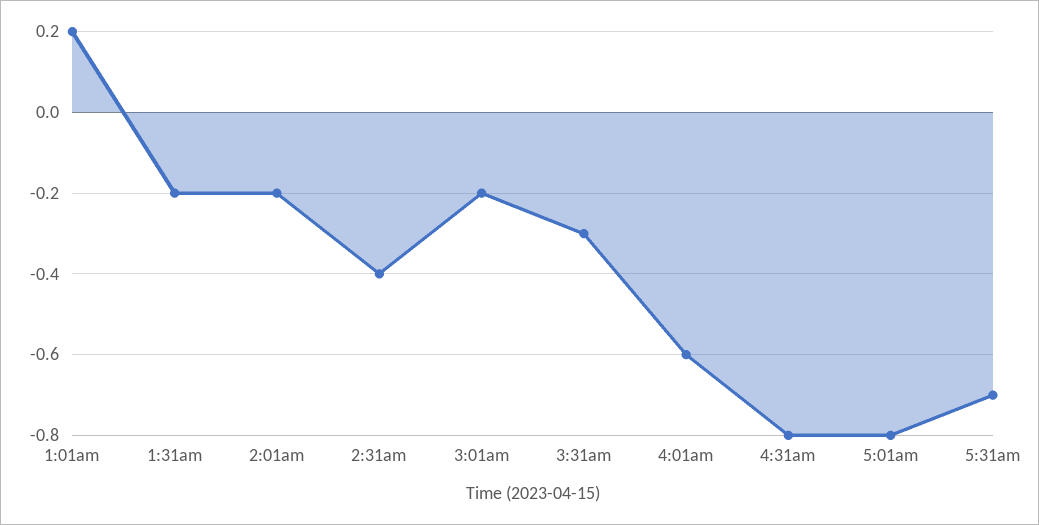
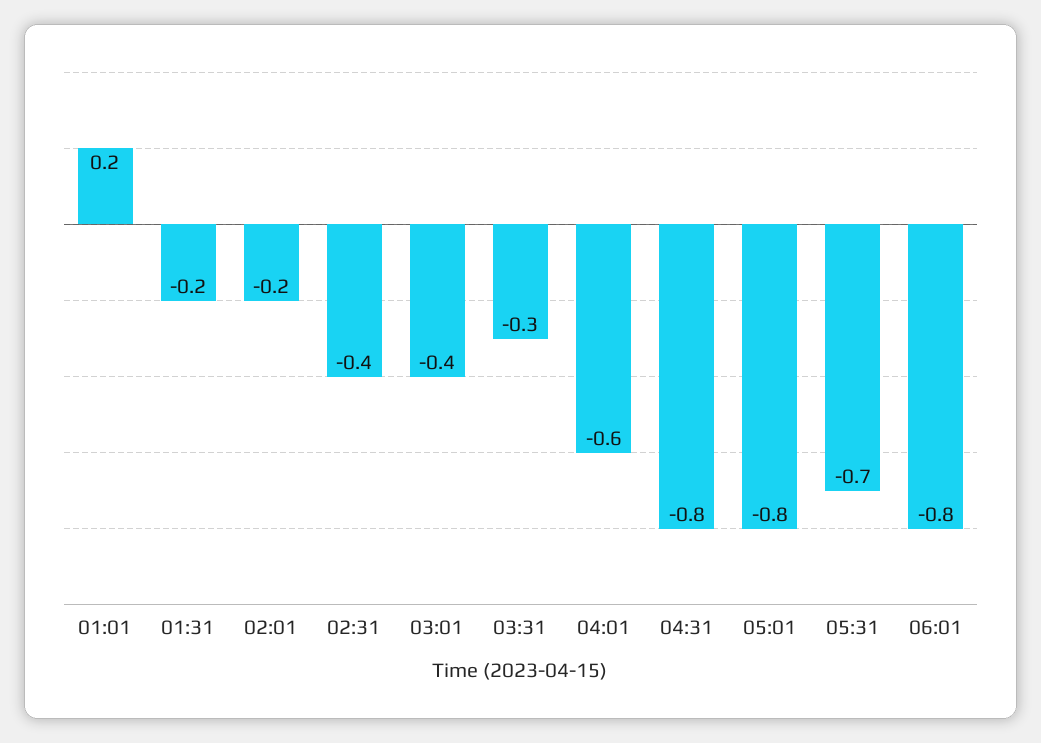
3:01am: -0.2 -> -0.4
06:01: none -> -0.8

